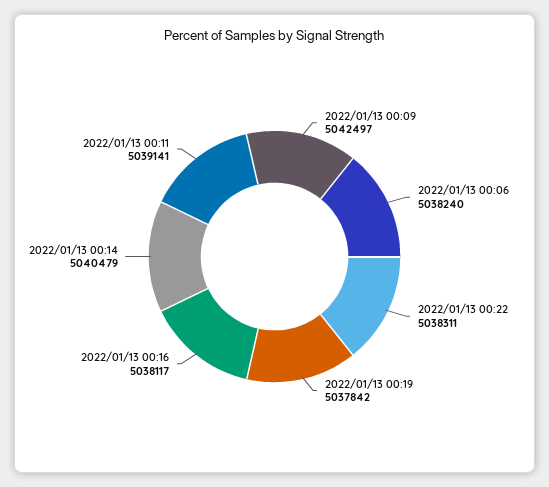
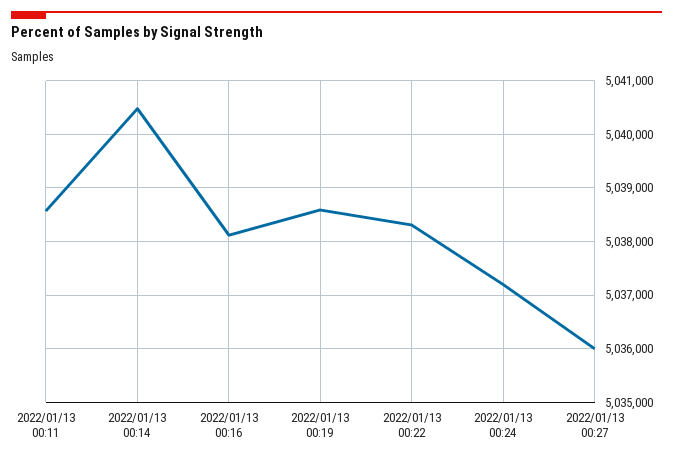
2022/01/13 00:09: 5042497 -> none
2022/01/13 00:06: 5038240 -> none
2022/01/13 00:19: 5037842 -> 5038600
2022/01/13 00:11: 5039141 -> 5038600
2022/01/13 00:24: none -> 5037200
2022/01/13 00:27: none -> 5036000

